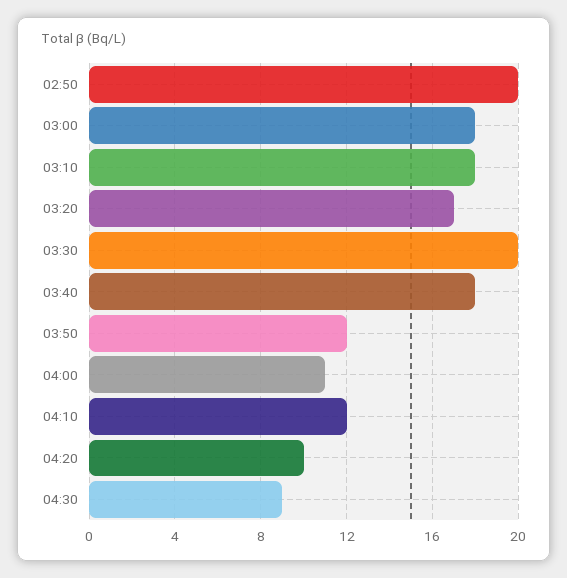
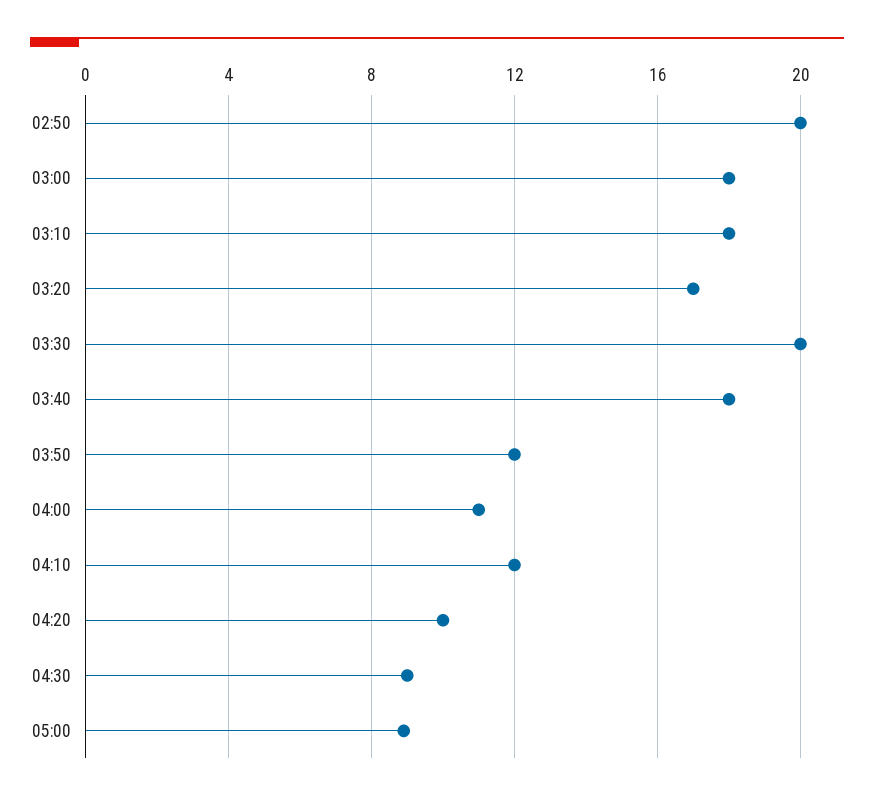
05:00: none -> 9

